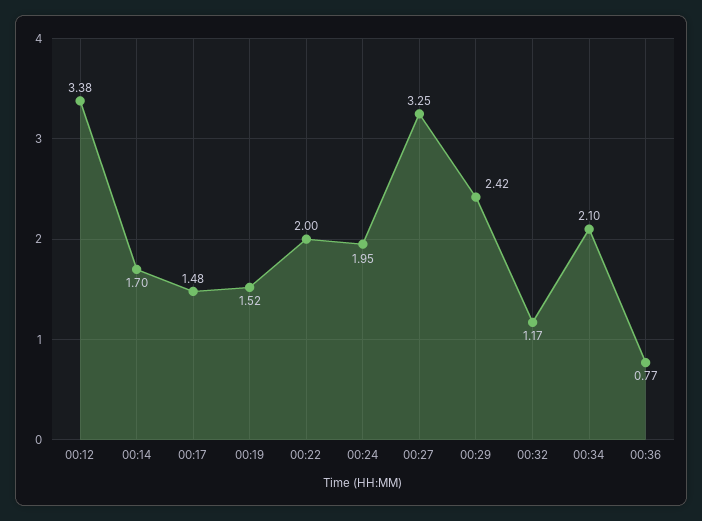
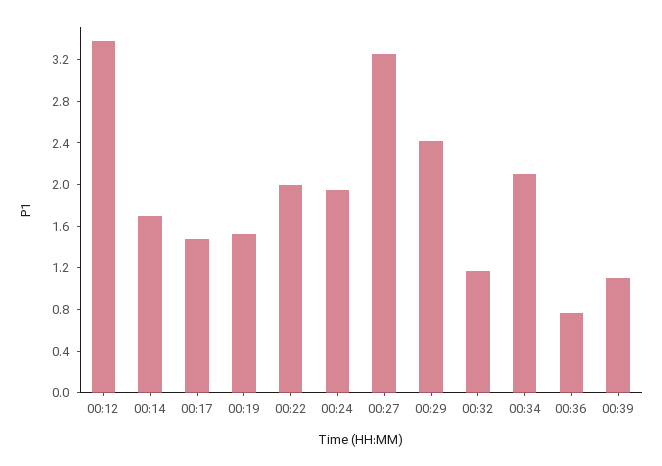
00:39: none -> 1.1

